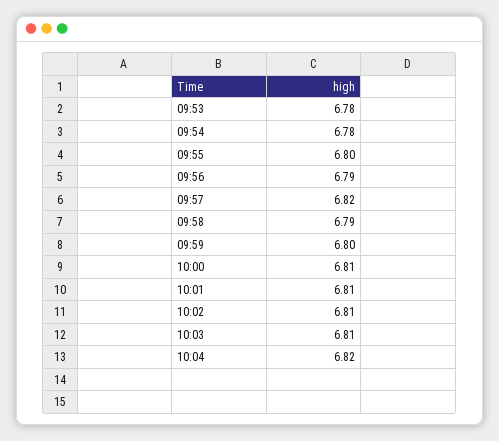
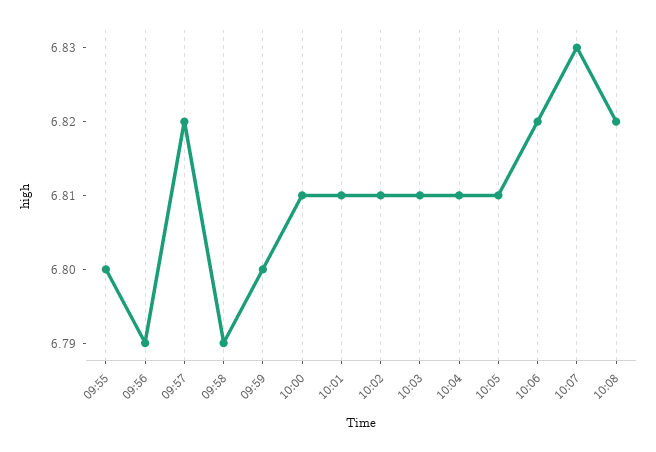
09:53: 6.78 -> none
09:54: 6.78 -> none
10:04: 6.82 -> 6.81
10:05: none -> 6.81
10:06: none -> 6.82
10:07: none -> 6.83
10:08: none -> 6.82

